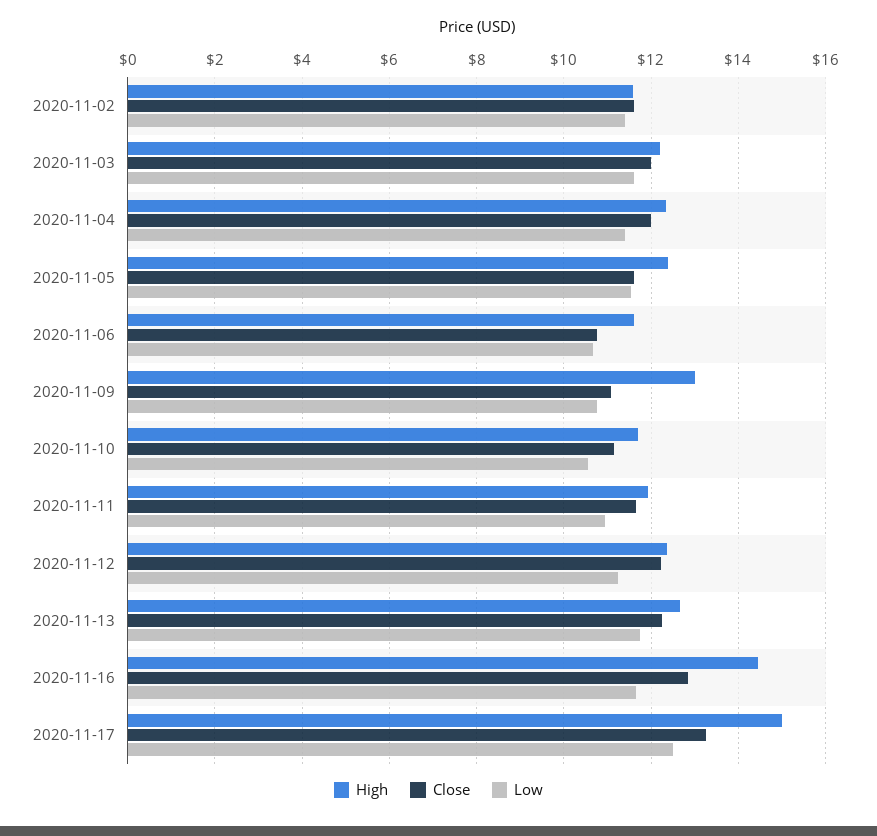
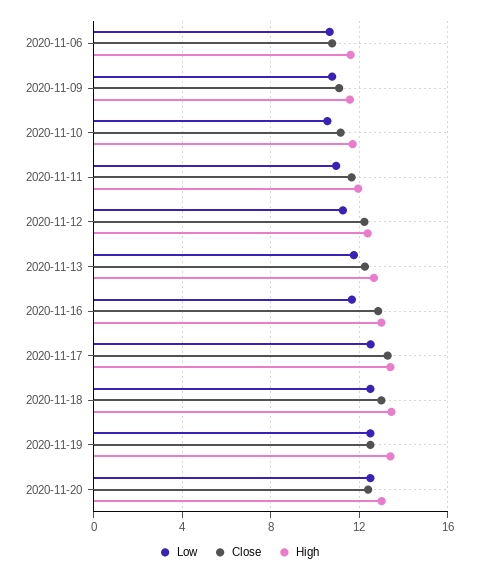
High, 2020-11-02: 11.6 -> none
Close, 2020-11-02: 11.6 -> none
Low, 2020-11-02: 11.4 -> none
High, 2020-11-03: 12.2 -> none
Close, 2020-11-03: 12 -> none
Low, 2020-11-03: 11.6 -> none
High, 2020-11-04: 12.4 -> none
Close, 2020-11-04: 12 -> none
Low, 2020-11-04: 11.4 -> none
High, 2020-11-05: 12.4 -> none
Close, 2020-11-05: 11.6 -> none
Low, 2020-11-05: 11.6 -> none
High, 2020-11-09: 13 -> 11.5
High, 2020-11-16: 14.4 -> 13
High, 2020-11-17: 15 -> 13.5
Low, 2020-11-18: none -> 12.5
Close, 2020-11-18: none -> 13
High, 2020-11-18: none -> 13.5
Low, 2020-11-19: none -> 12.5
Close, 2020-11-19: none -> 12.5
High, 2020-11-19: none -> 13.5
Low, 2020-11-20: none -> 12.5
Close, 2020-11-20: none -> 12.5
High, 2020-11-20: none -> 13

